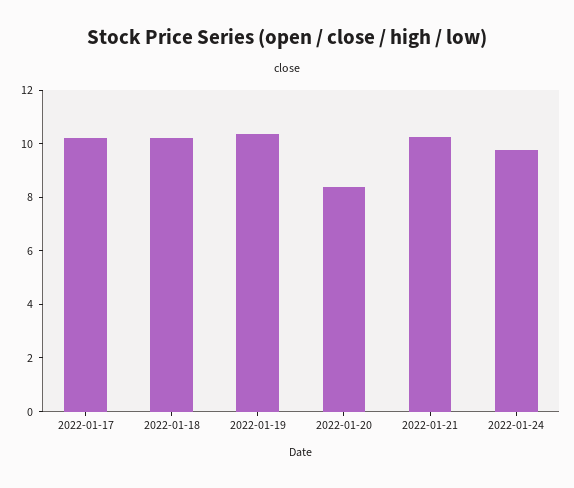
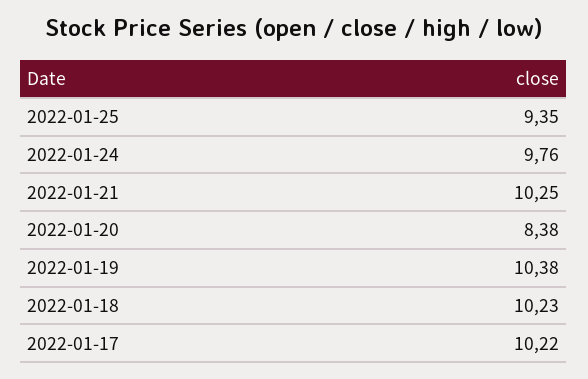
2022-01-25: none -> 9.35

